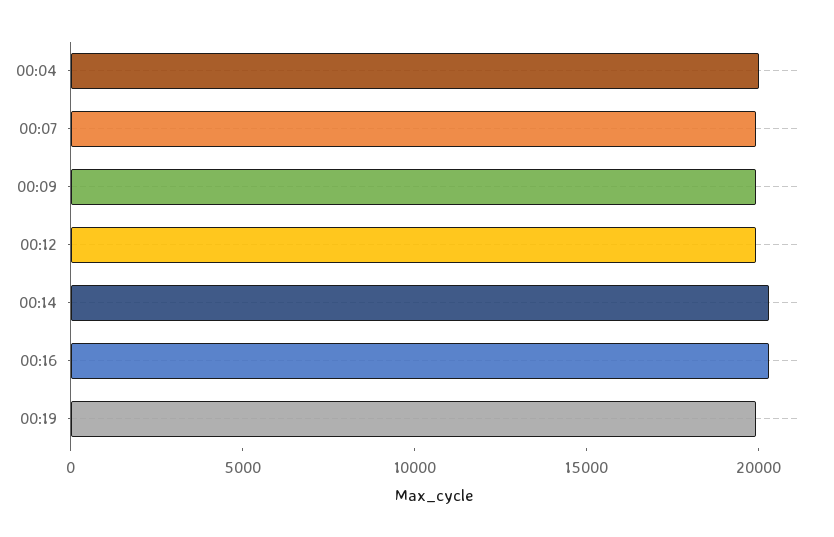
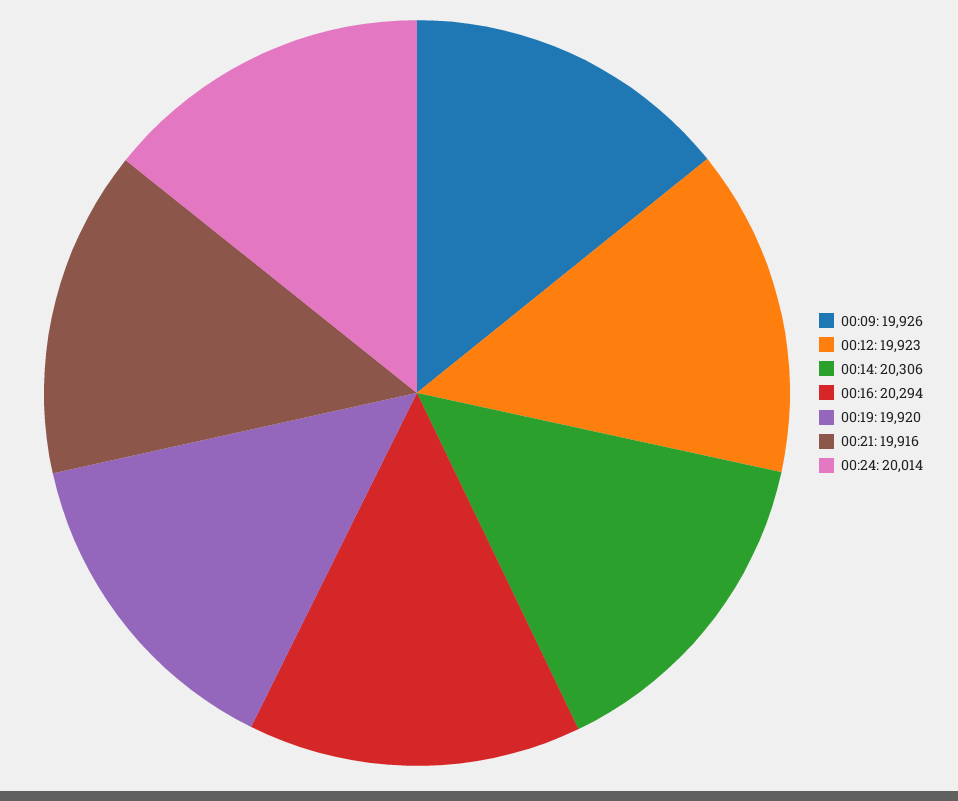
00:04: 20000 -> none
00:07: 20000 -> none
00:21: none -> 19916
00:24: none -> 20014

